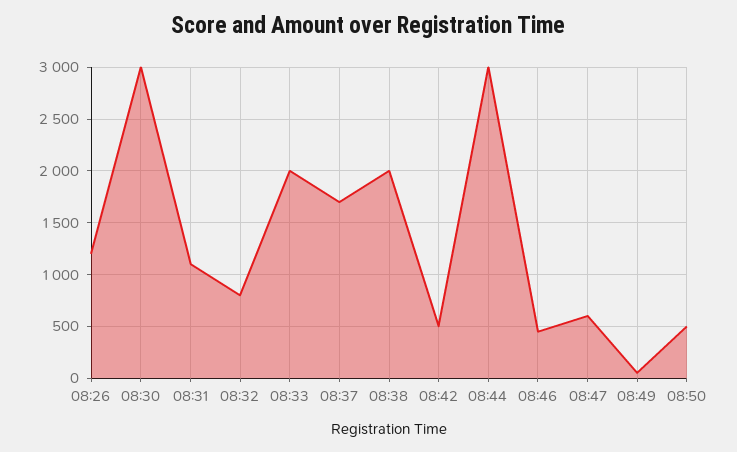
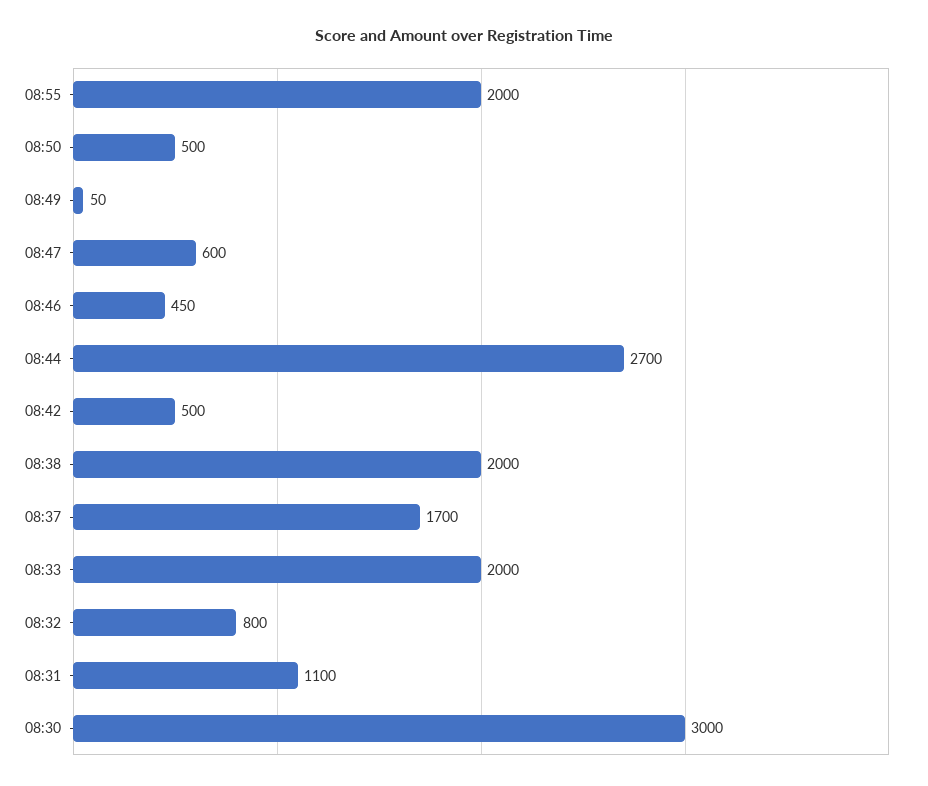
08:26: 1200 -> none
08:44: 3000 -> 2700
08:55: none -> 2000

